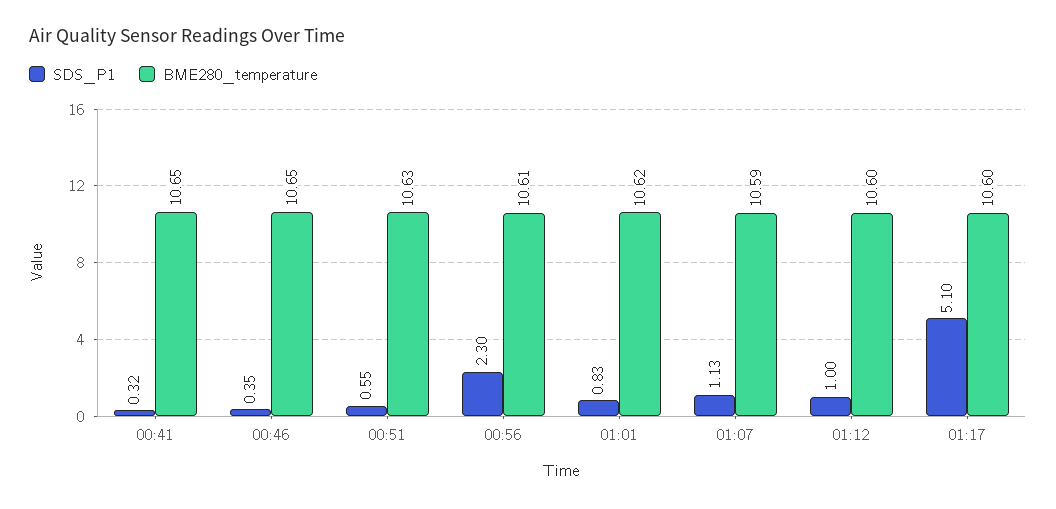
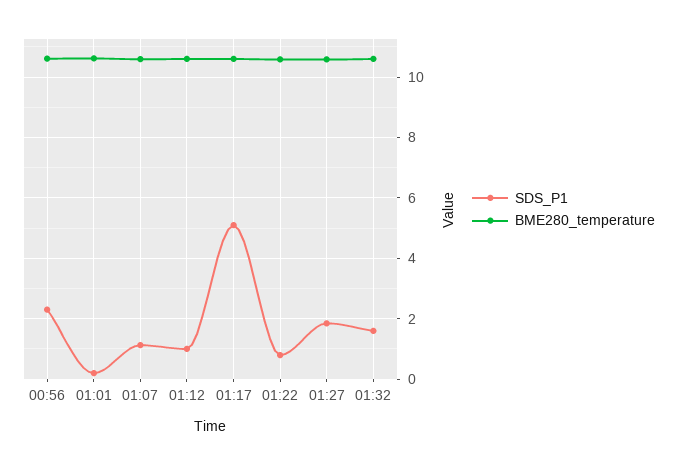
SDS_P1, 00:41: 0.32 -> none
BME280_temperature, 00:41: 10.65 -> none
SDS_P1, 00:46: 0.35 -> none
BME280_temperature, 00:46: 10.65 -> none
SDS_P1, 00:51: 0.55 -> none
BME280_temperature, 00:51: 10.63 -> none
SDS_P1, 01:01: 0.83 -> 0.2
SDS_P1, 01:22: none -> 0.8
BME280_temperature, 01:22: none -> 10.6
SDS_P1, 01:27: none -> 1.8
BME280_temperature, 01:27: none -> 10.6
SDS_P1, 01:32: none -> 1.6
BME280_temperature, 01:32: none -> 10.6

